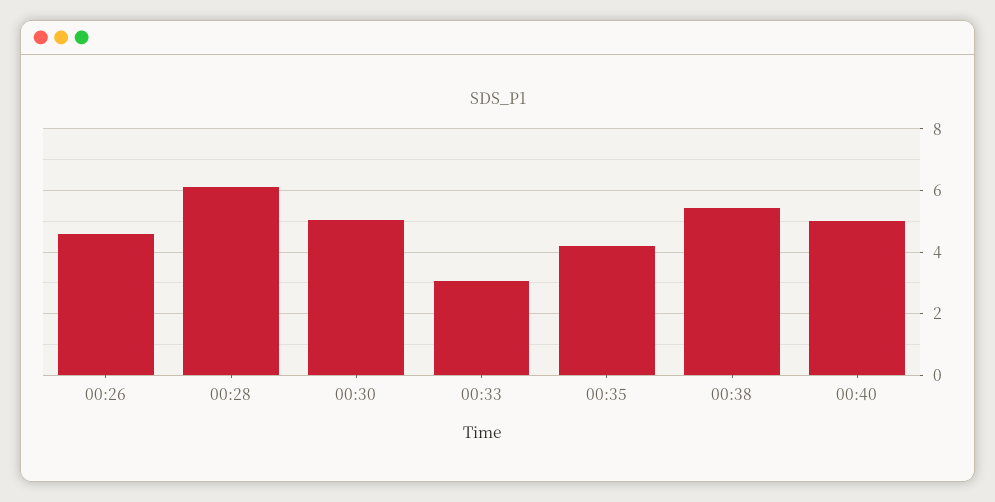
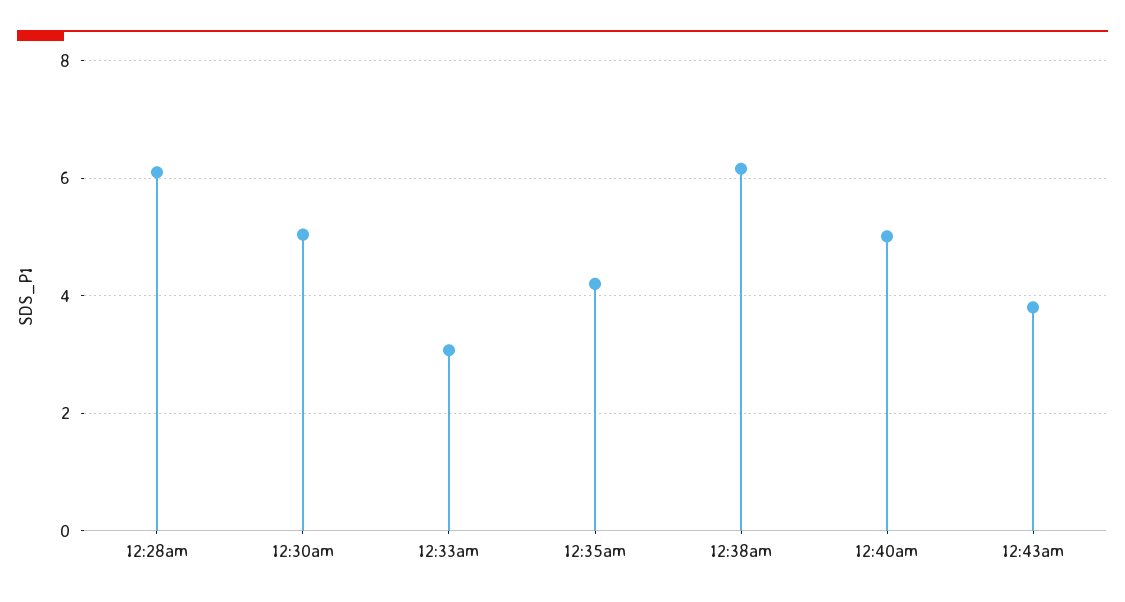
00:26: 4.6 -> none
00:38: 5.4 -> 6.2
12:43am: none -> 3.8

